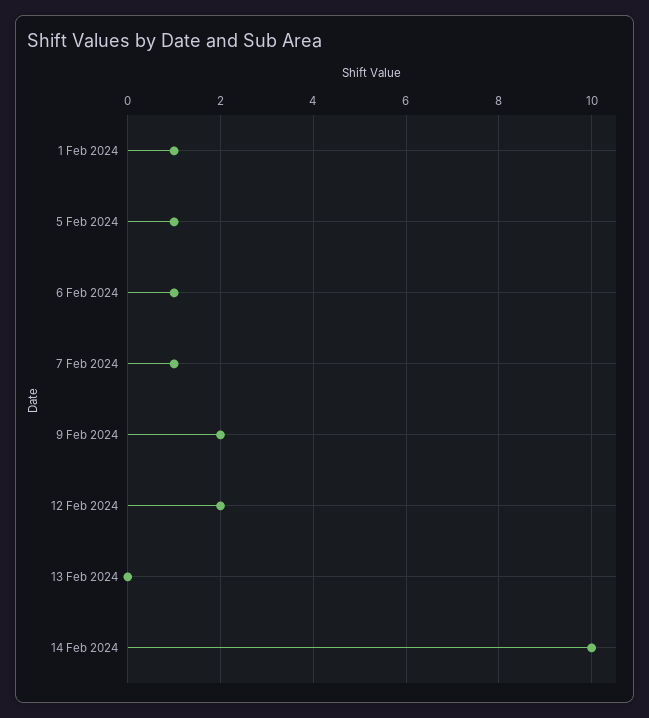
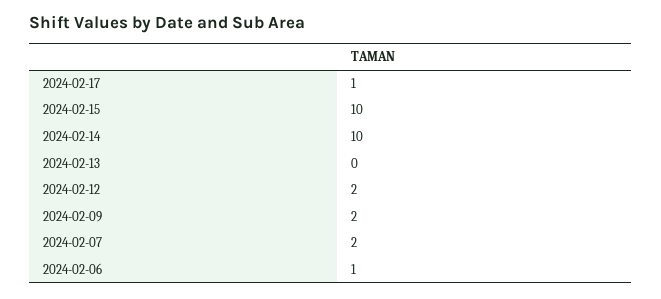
1 Feb 2024: 1 -> none
5 Feb 2024: 1 -> none
7 Feb 2024: 1 -> 2
2024-02-17: none -> 1
2024-02-15: none -> 10

